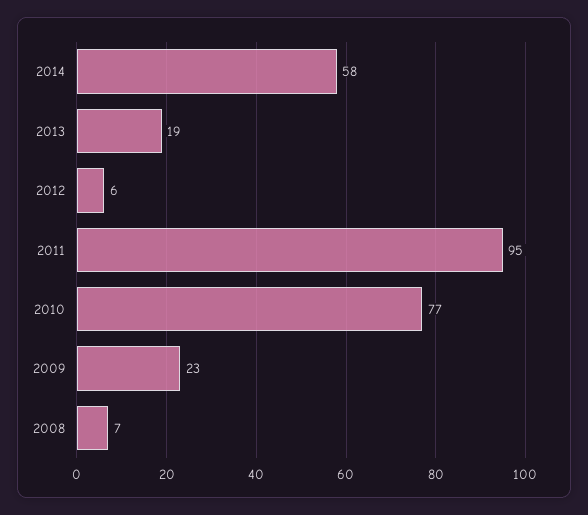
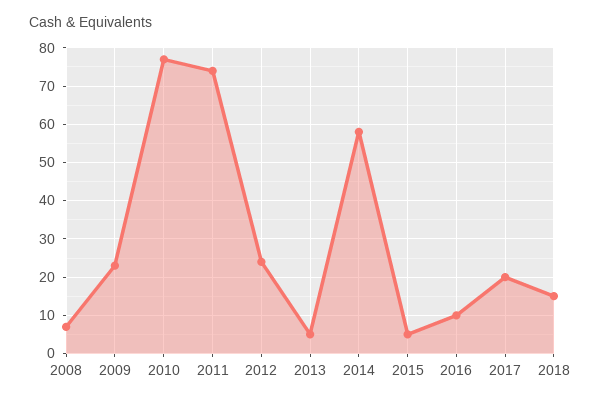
2013: 19 -> 5
2012: 6 -> 25
2011: 95 -> 75
2015: none -> 5
2016: none -> 10
2017: none -> 20
2018: none -> 15

